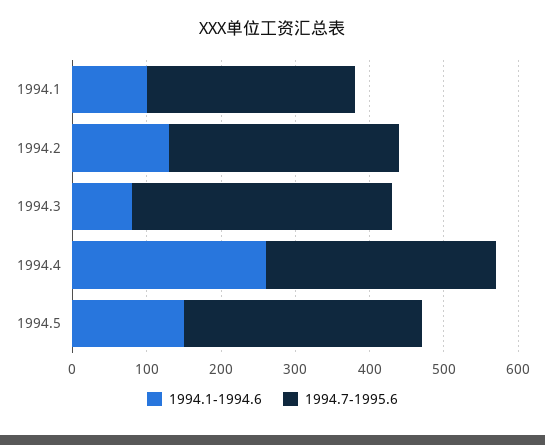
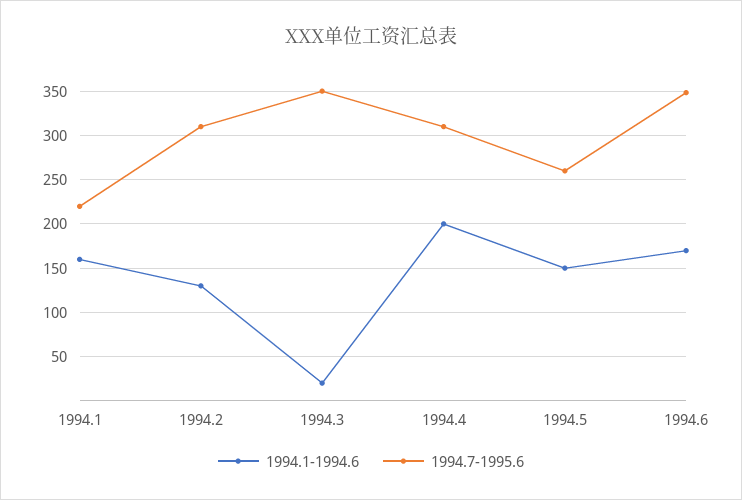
1994.1-1994.6, 1994.1: 100 -> 160
1994.7-1995.6, 1994.1: 280 -> 220
1994.1-1994.6, 1994.3: 80 -> 20
1994.1-1994.6, 1994.4: 260 -> 200
1994.7-1995.6, 1994.5: 320 -> 260
1994.1-1994.6, 1994.6: none -> 170
1994.7-1995.6, 1994.6: none -> 350

